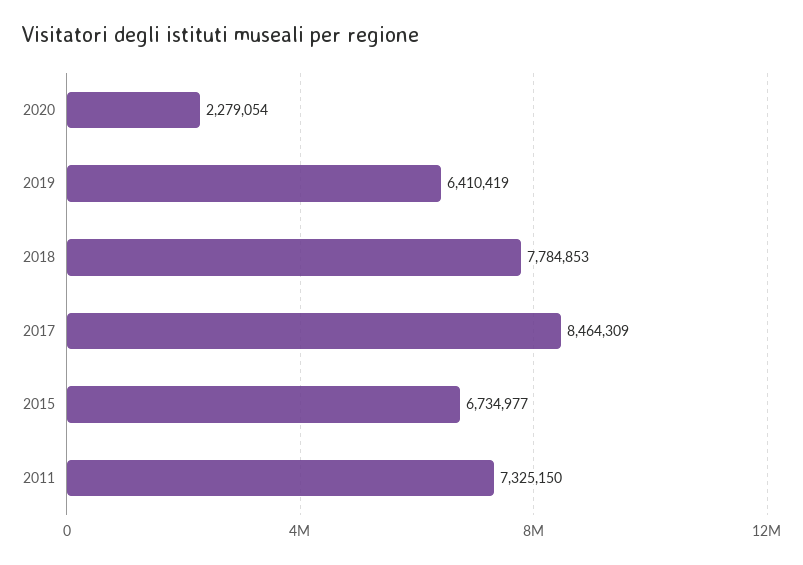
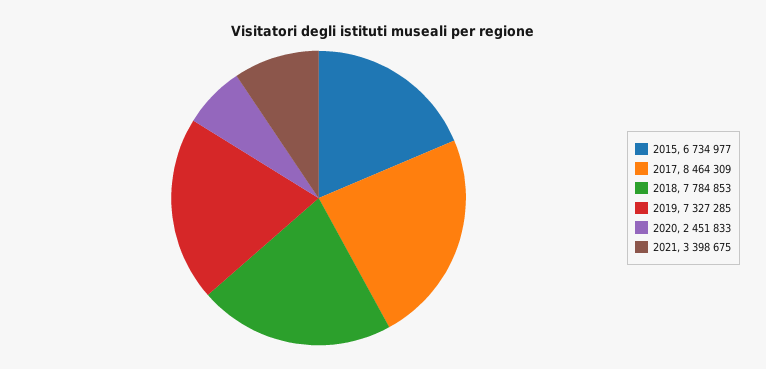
2020: 2279054 -> 2451833
2019: 6410419 -> 7327285
2011: 7325150 -> none
2021: none -> 3398675

